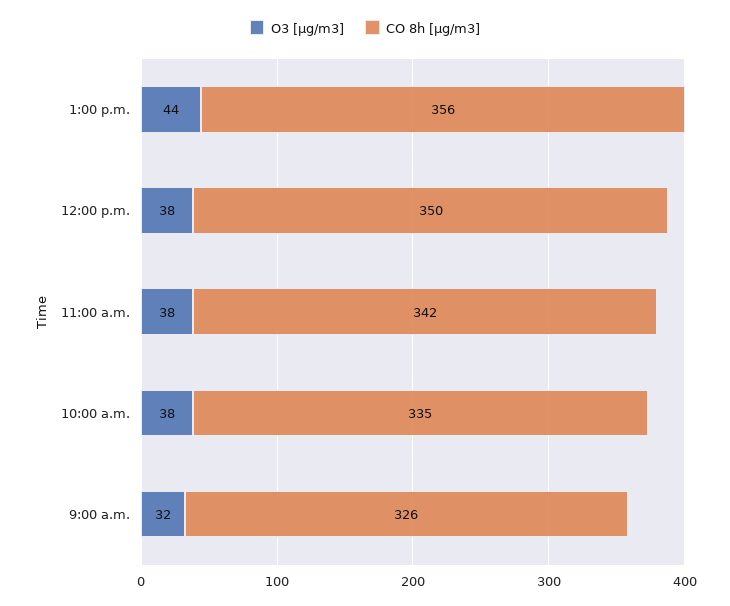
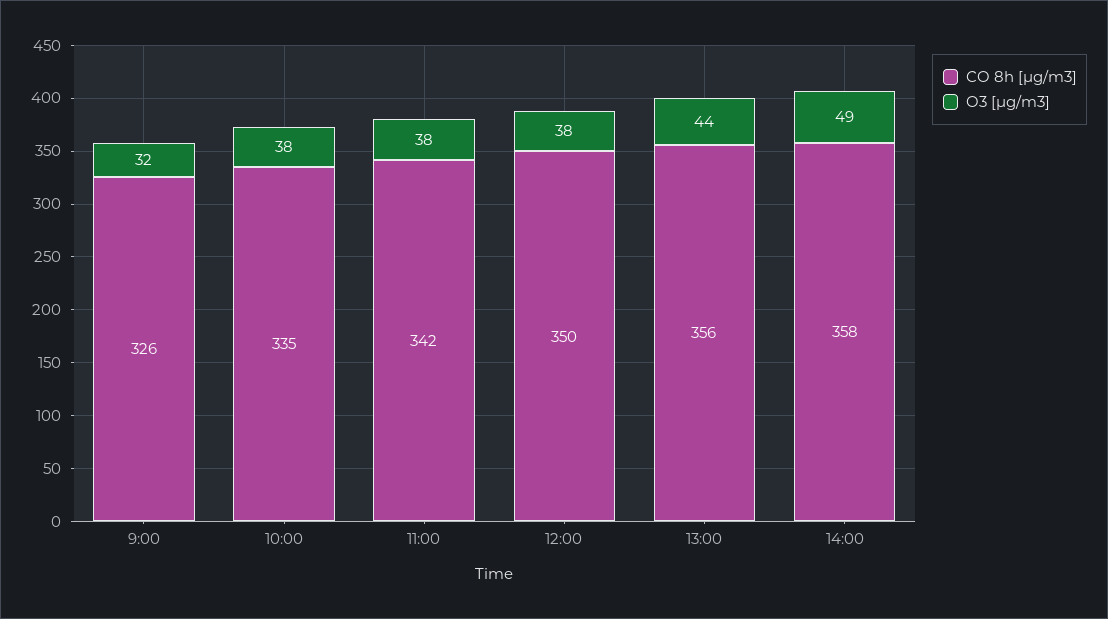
CO 8h [µg/m3], 14:00: none -> 358
O3 [µg/m3], 14:00: none -> 49

